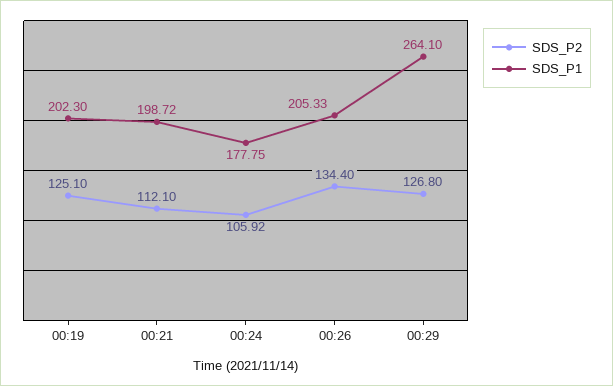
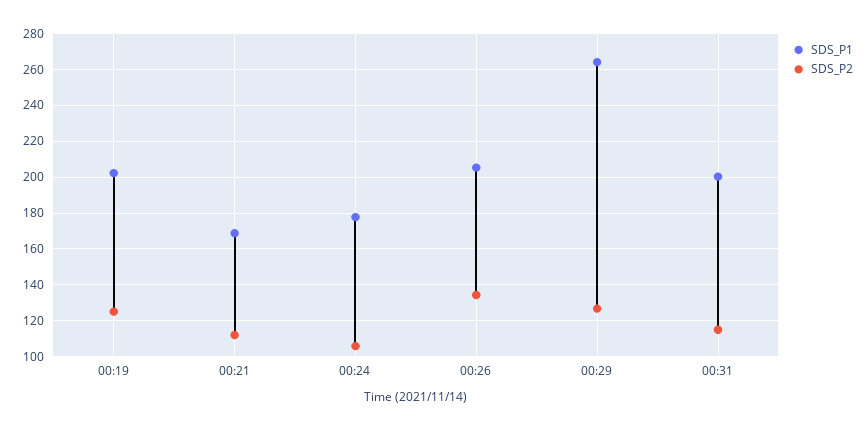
SDS_P1, 00:21: 198.72 -> 170
SDS_P1, 00:31: none -> 200
SDS_P2, 00:31: none -> 115

